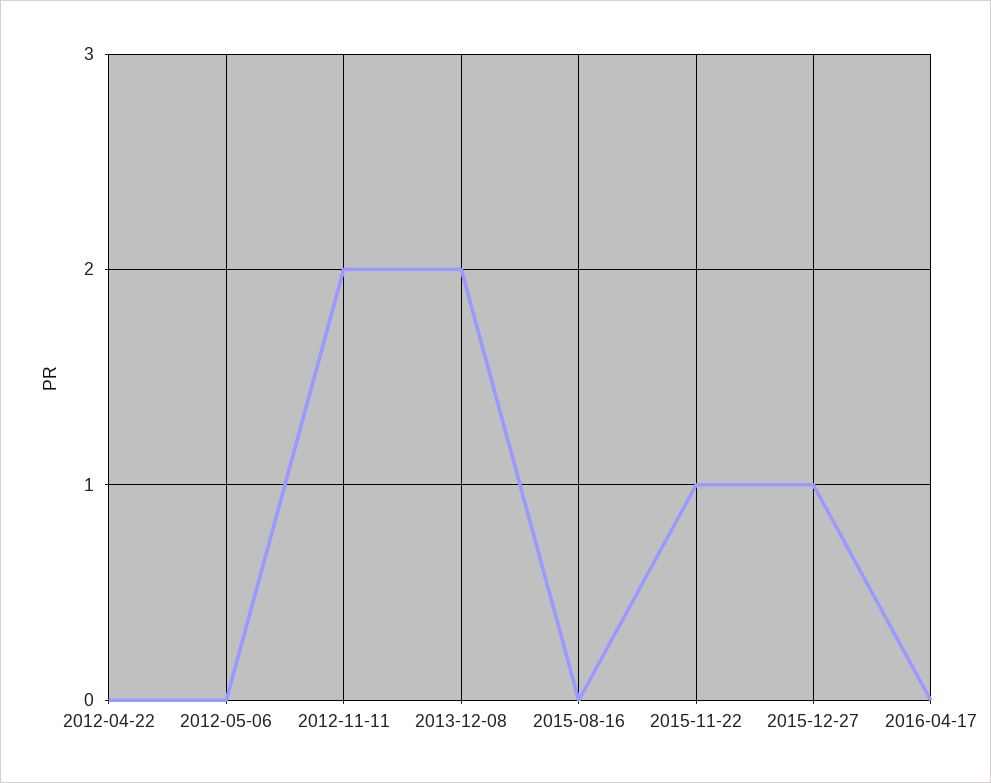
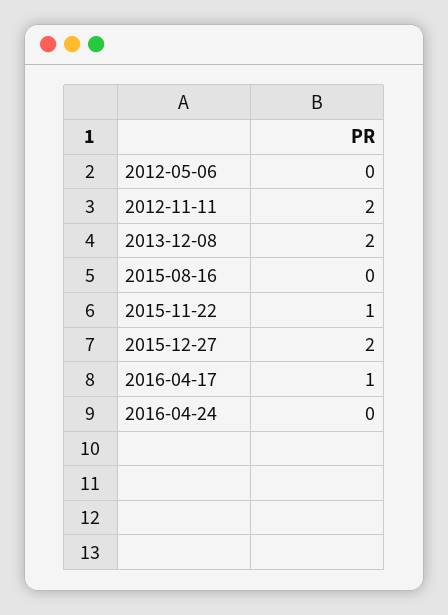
2012-04-22: 0 -> none
2015-12-27: 1 -> 2
2016-04-17: 0 -> 1
2016-04-24: none -> 0

